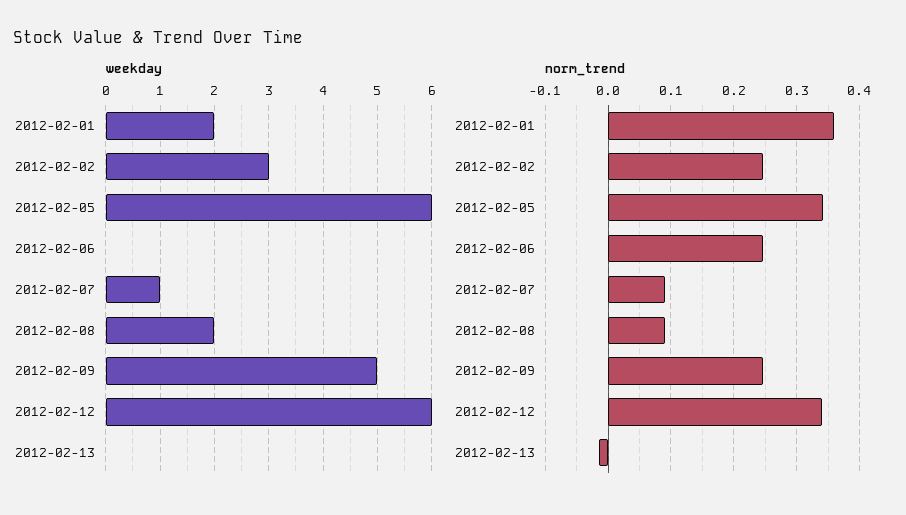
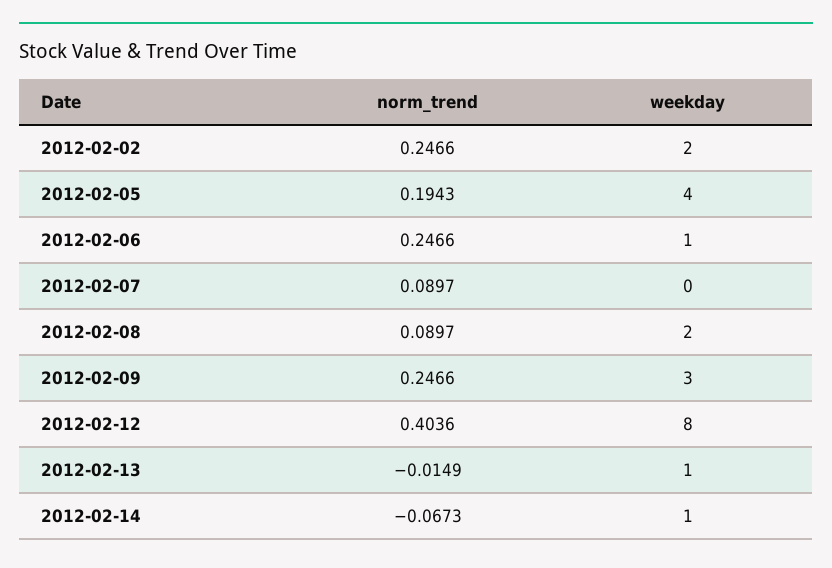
weekday, 2012-02-01: 2 -> none
weekday, 2012-02-02: 3 -> 2
weekday, 2012-02-05: 6 -> 4
weekday, 2012-02-06: 0 -> 1
weekday, 2012-02-07: 1 -> 0
weekday, 2012-02-09: 5 -> 3
weekday, 2012-02-12: 6 -> 8
weekday, 2012-02-13: 0 -> 1
norm_trend, 2012-02-01: 0.36 -> none
norm_trend, 2012-02-05: 0.34 -> 0.1943
norm_trend, 2012-02-12: 0.34 -> 0.4036
norm_trend, 2012-02-14: none -> -0.0673
weekday, 2012-02-14: none -> 1

